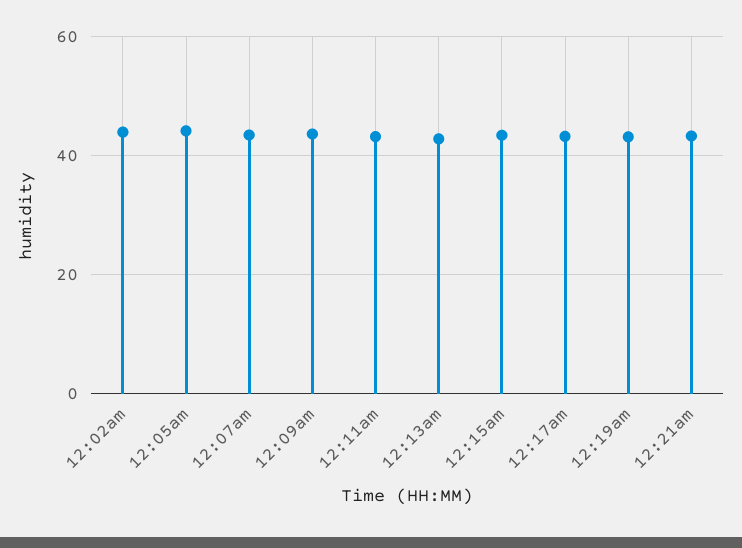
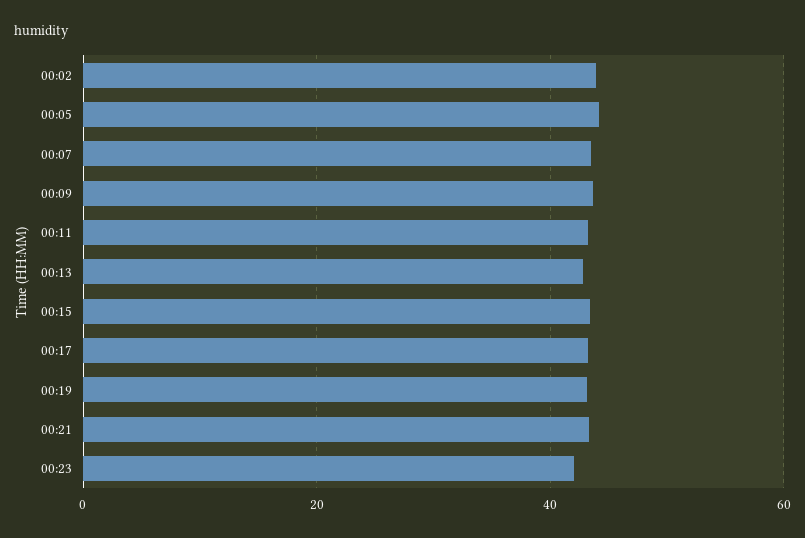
00:23: none -> 42

